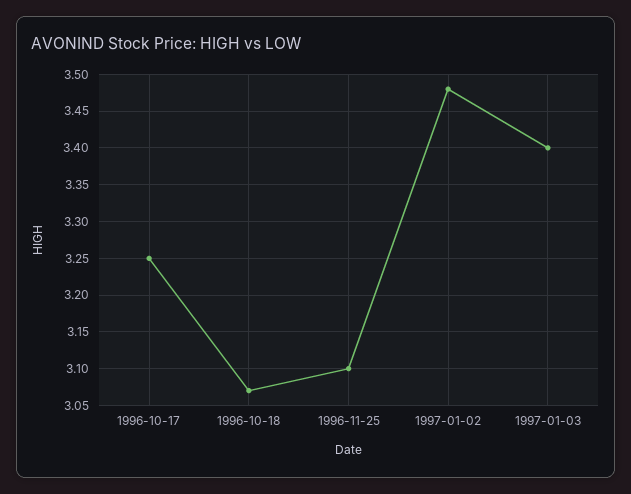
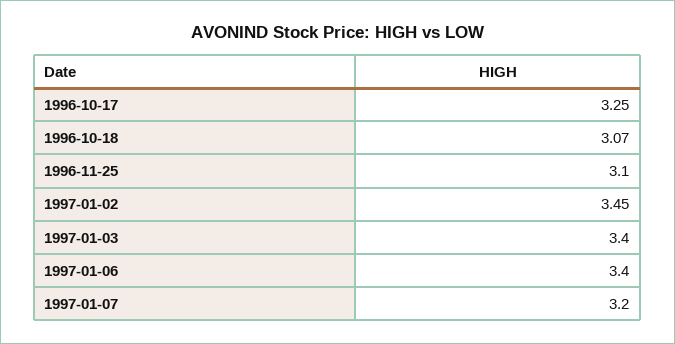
1997-01-02: 3.48 -> 3.45
1997-01-06: none -> 3.4
1997-01-07: none -> 3.2

